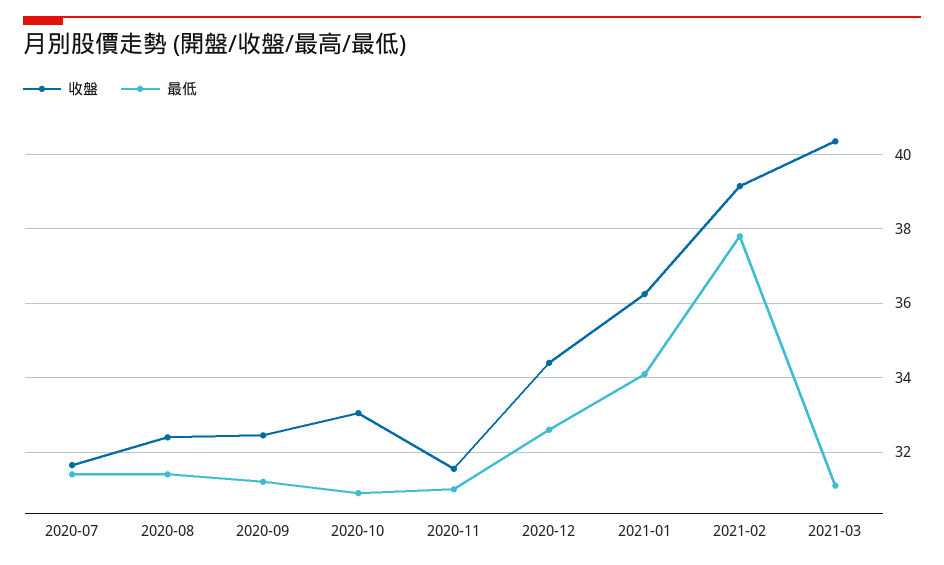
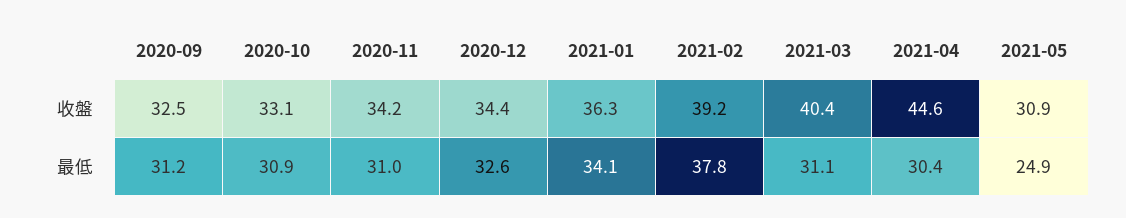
收盤, 2020-07: 31.6 -> none
最低, 2020-07: 31.4 -> none
收盤, 2020-08: 32.4 -> none
最低, 2020-08: 31.4 -> none
收盤, 2020-11: 31.6 -> 34.2
收盤, 2021-04: none -> 44.6
收盤, 2021-05: none -> 30.9
最低, 2021-04: none -> 30.4
最低, 2021-05: none -> 24.9

